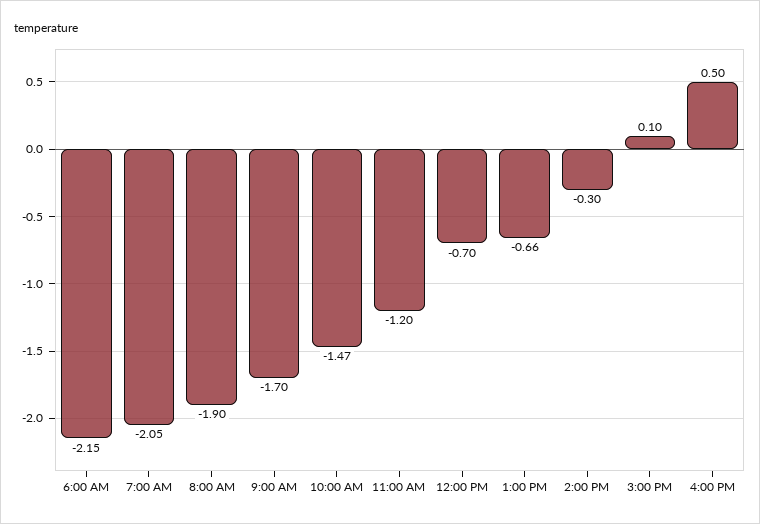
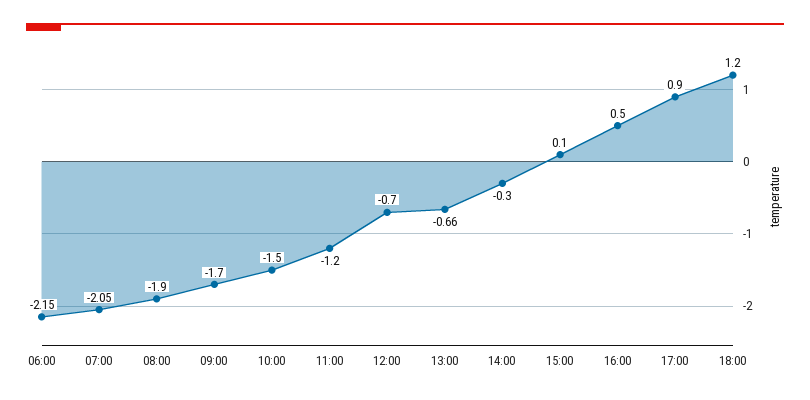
10:00 AM: -1.47 -> -1.5
17:00: none -> 0.9
18:00: none -> 1.2

